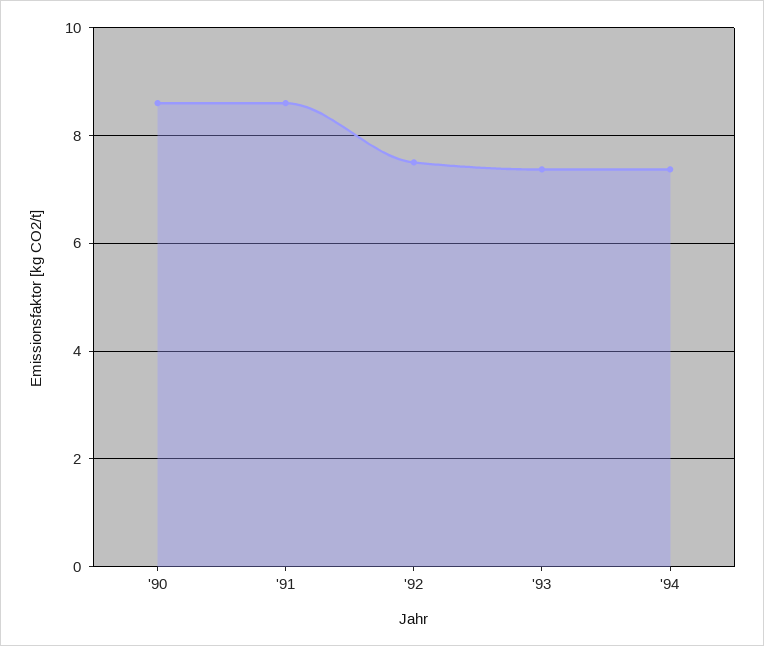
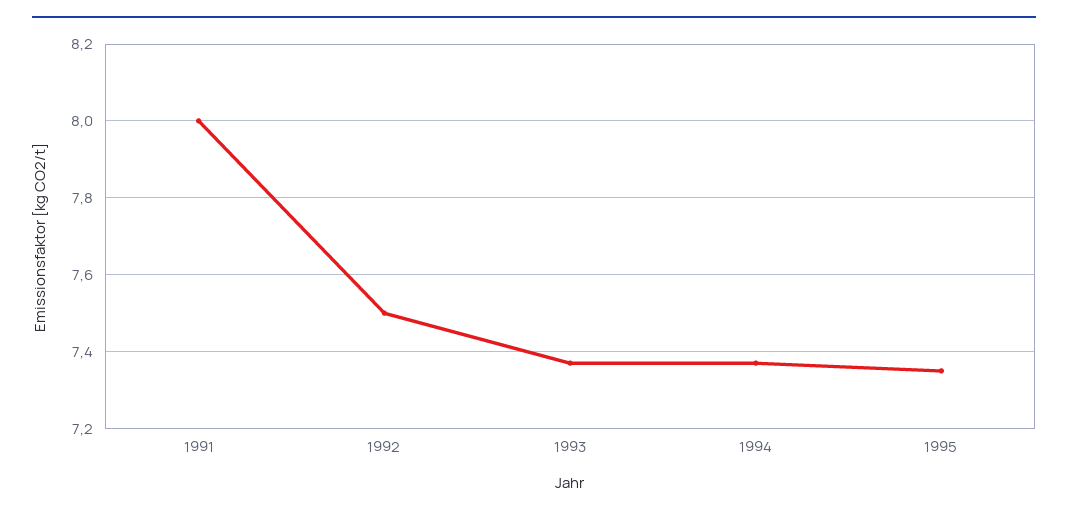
'90: 8.6 -> none
'91: 8.6 -> 8
1995: none -> 7.35

